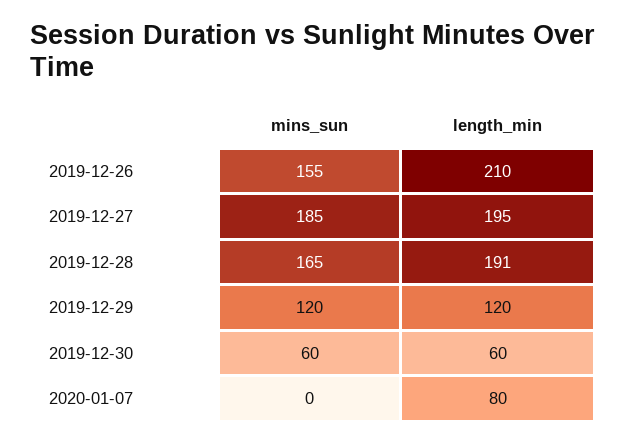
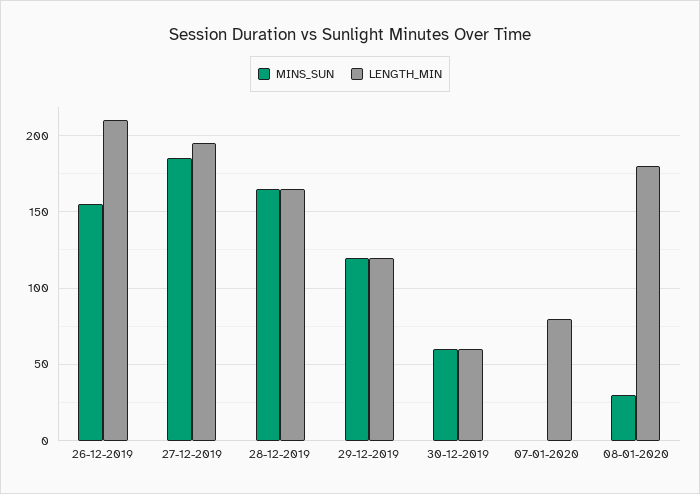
length_min, 2019-12-28: 191 -> 165
mins_sun, 08-01-2020: none -> 30
length_min, 08-01-2020: none -> 180

